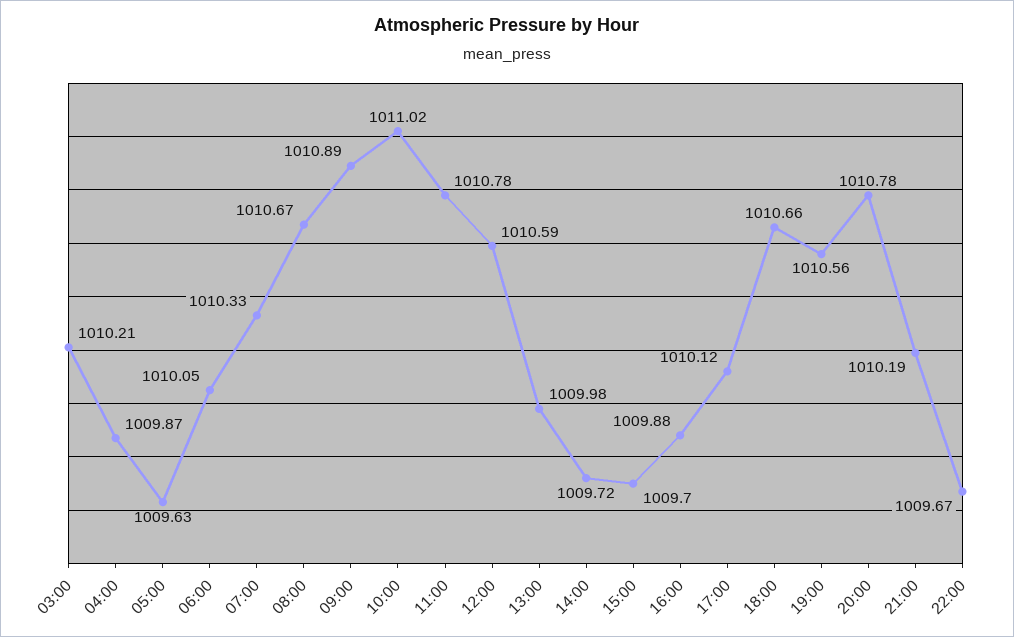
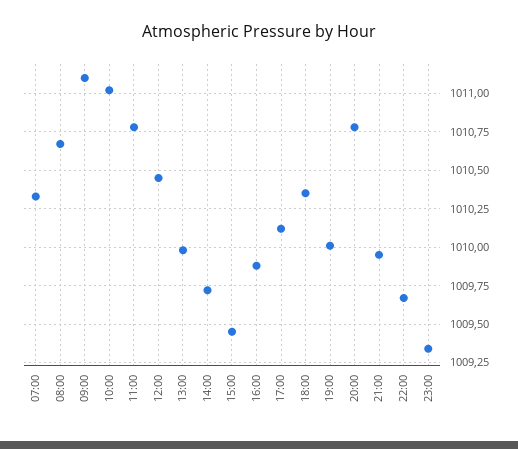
03:00: 1010.21 -> none
04:00: 1009.87 -> none
05:00: 1009.63 -> none
06:00: 1010.05 -> none
09:00: 1010.89 -> 1011.1
12:00: 1010.59 -> 1010.45
15:00: 1009.7 -> 1009.45
18:00: 1010.66 -> 1010.35
19:00: 1010.56 -> 1010
21:00: 1010.19 -> 1009.95
23:00: none -> 1009.35

